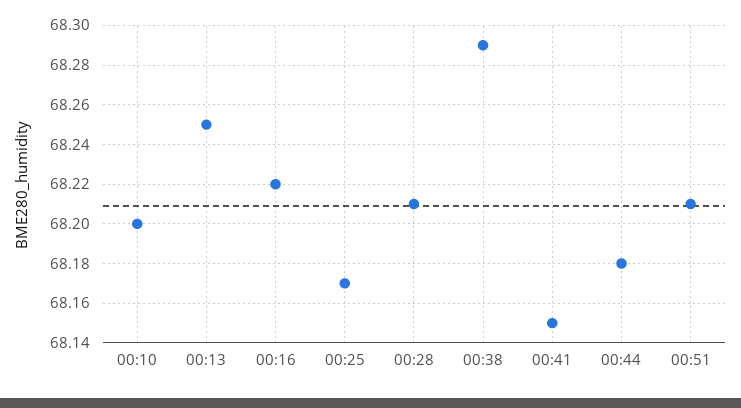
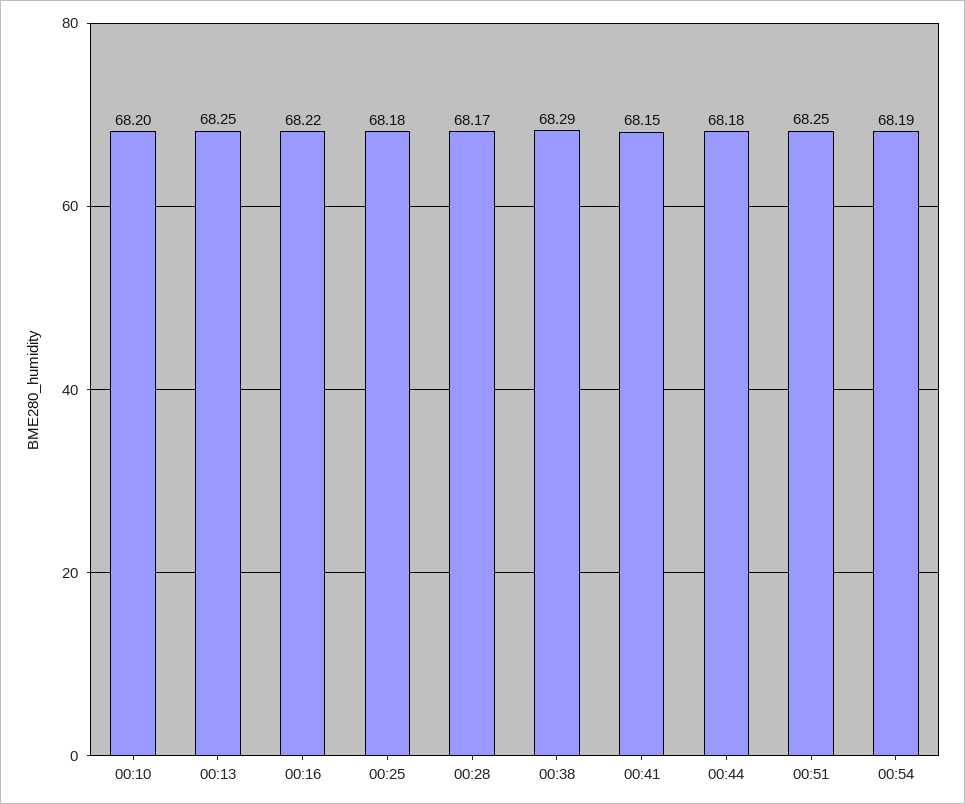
00:25: 68.17 -> 68.18
00:28: 68.21 -> 68.17
00:51: 68.21 -> 68.25
00:54: none -> 68.19

